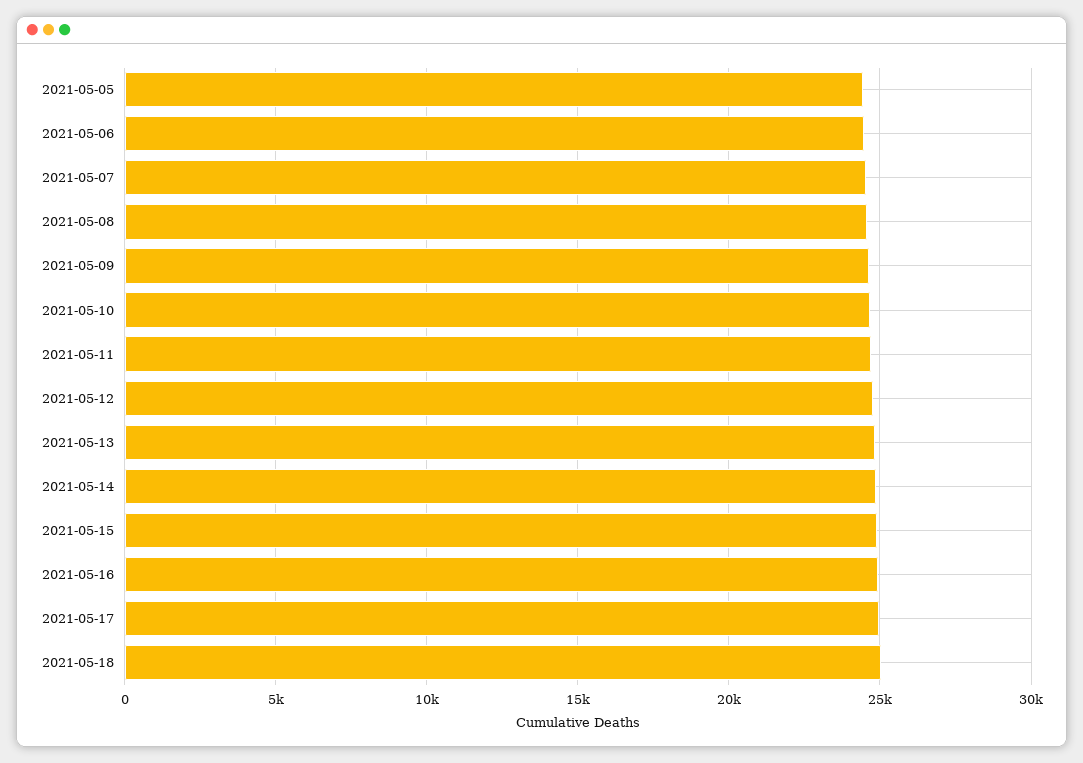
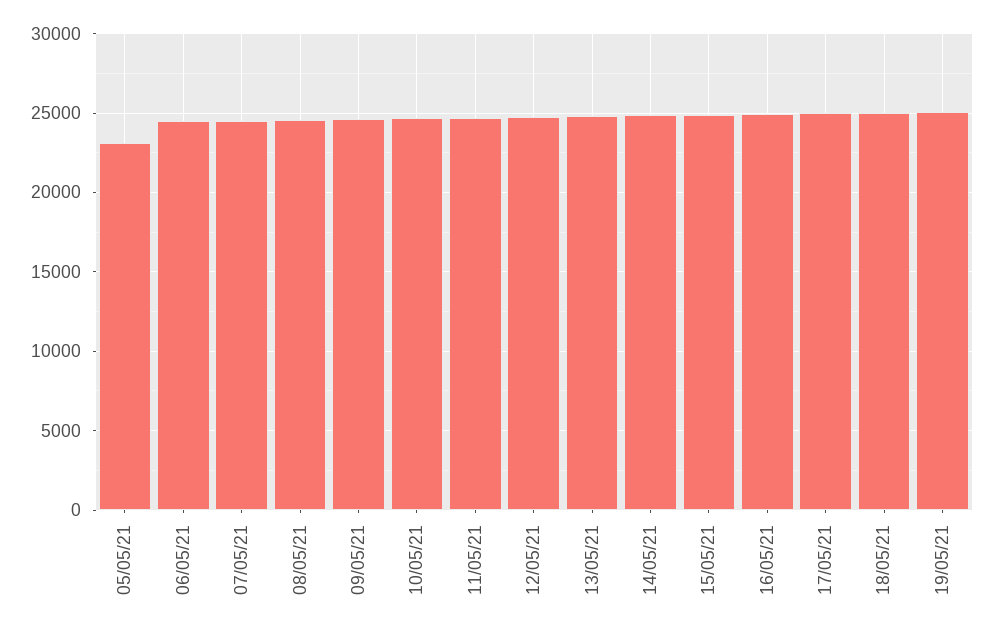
2021-05-05: 24500 -> 23000
19/05/21: none -> 25000

